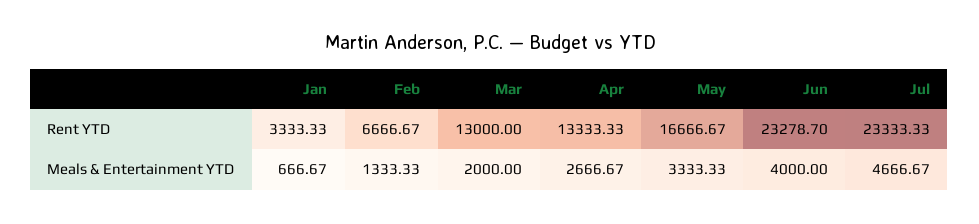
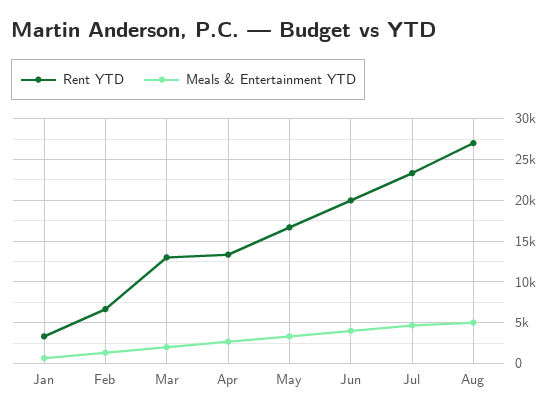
Rent YTD, Jun: 23278.7 -> 20000
Rent YTD, Aug: none -> 27000
Meals & Entertainment YTD, Aug: none -> 5000

